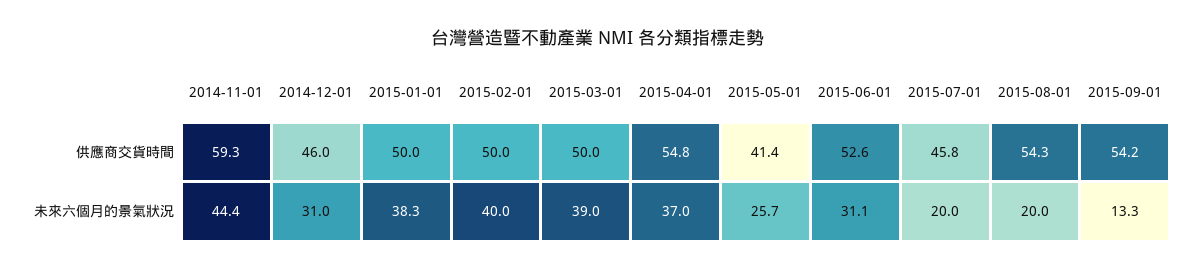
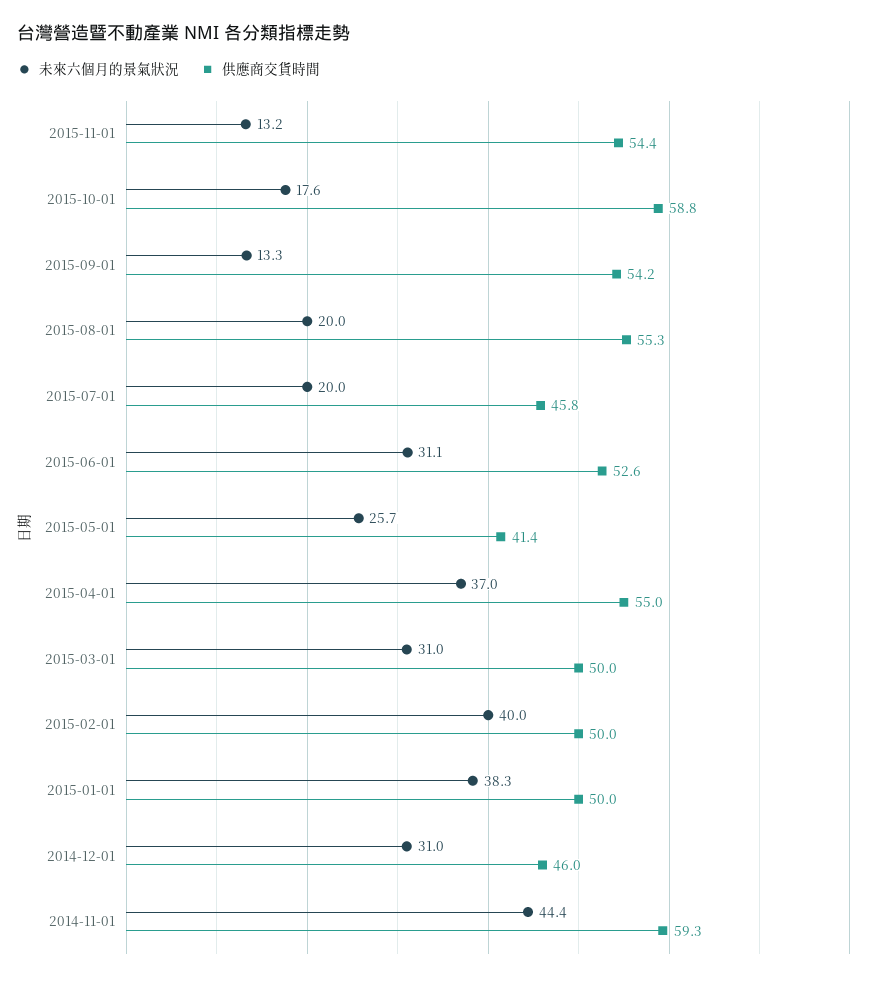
供應商交貨時間, 2015-04-01: 54.8 -> 55
供應商交貨時間, 2015-08-01: 54.3 -> 55.3
未來六個月的景氣狀況, 2015-03-01: 39 -> 31
未來六個月的景氣狀況, 2015-11-01: none -> 13.2
供應商交貨時間, 2015-11-01: none -> 54.4
未來六個月的景氣狀況, 2015-10-01: none -> 17.6
供應商交貨時間, 2015-10-01: none -> 58.8

